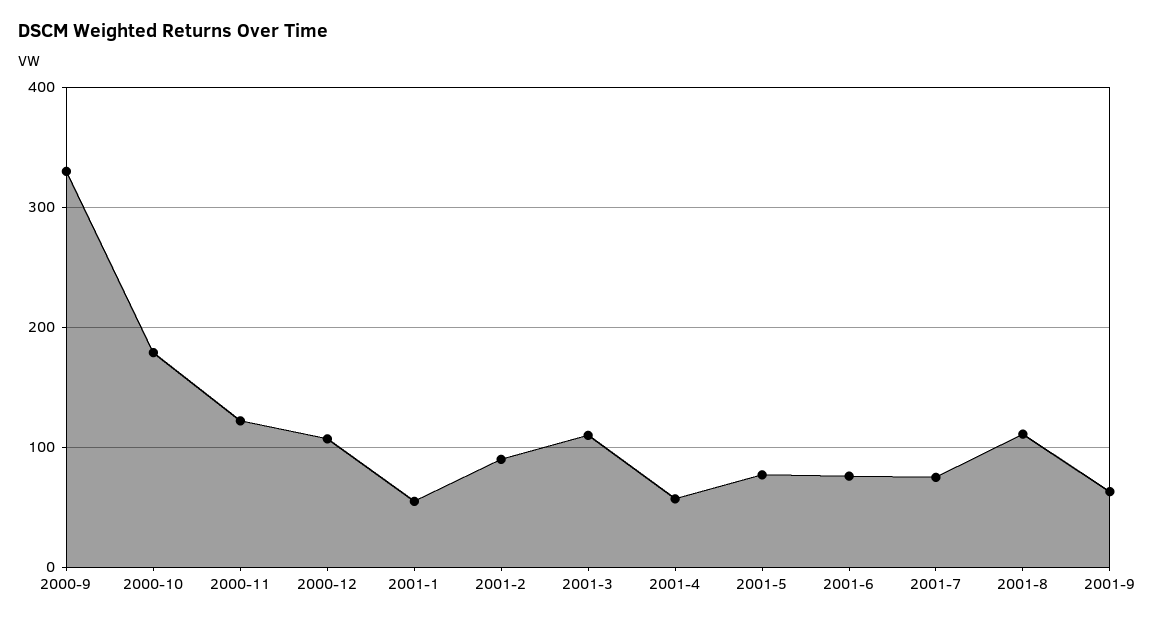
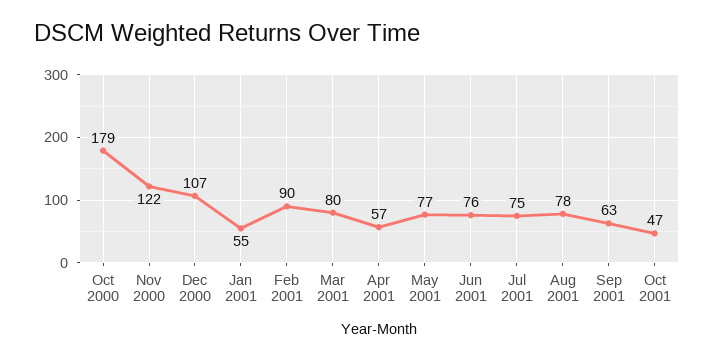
2000-9: 330 -> none
2001-3: 110 -> 80
2001-8: 110 -> 78
Oct 2001: none -> 47

